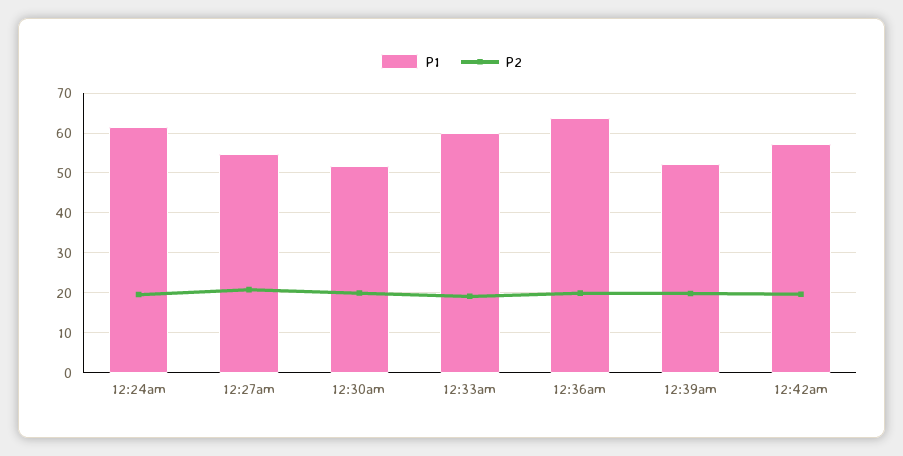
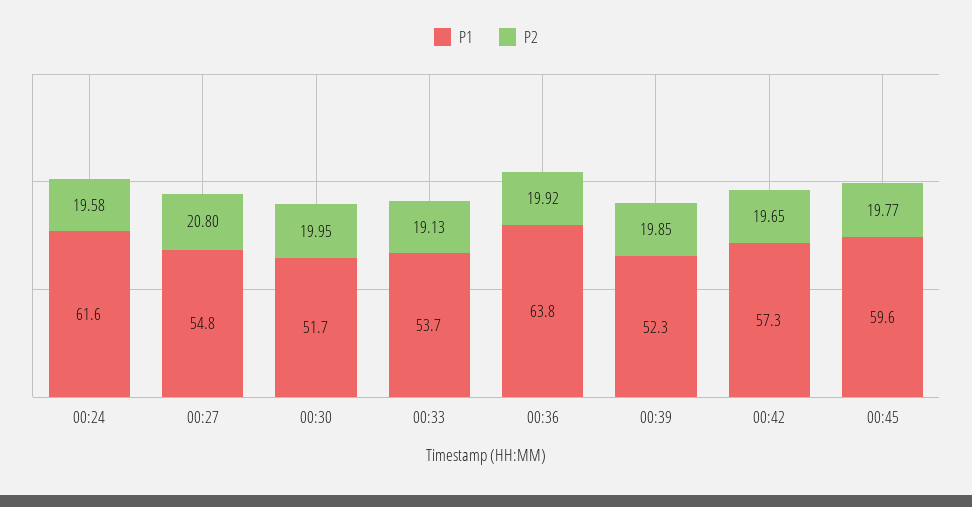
P1, 12:33am: 60 -> 53.7
P1, 00:45: none -> 59.6
P2, 00:45: none -> 19.77

